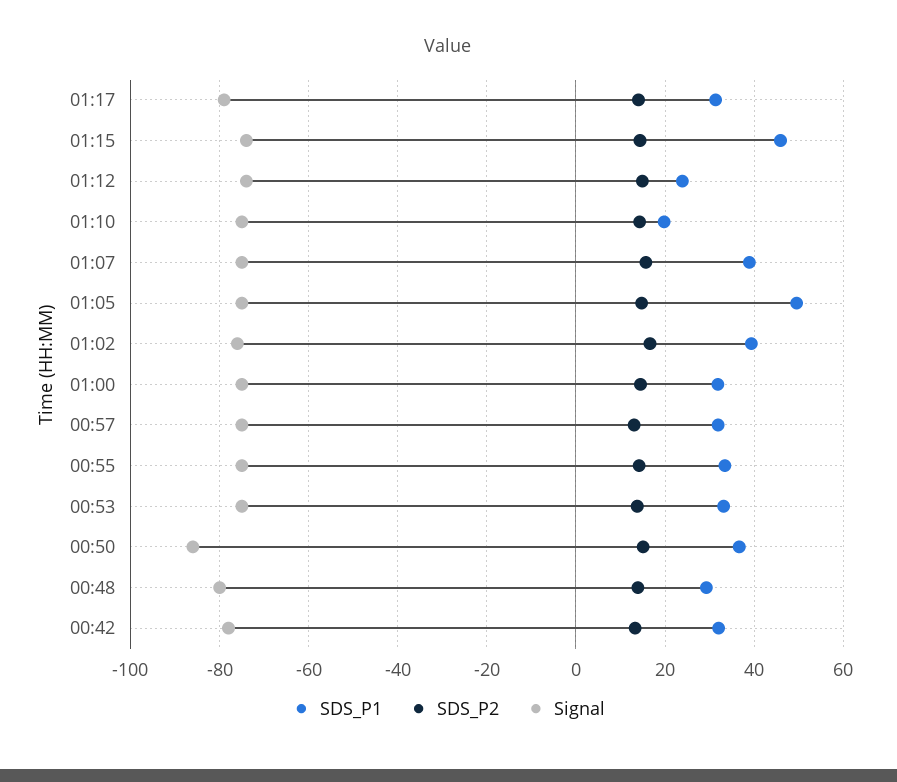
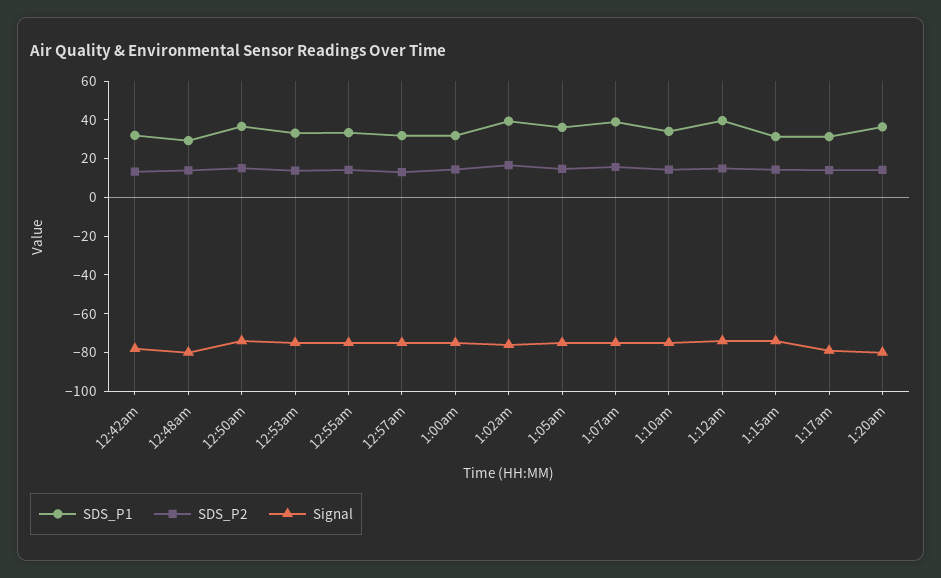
SDS_P1, 01:15: 46 -> 30
SDS_P1, 01:12: 24 -> 40
SDS_P1, 01:10: 20 -> 35
SDS_P1, 01:05: 50 -> 35
Signal, 00:50: -86 -> -75
SDS_P1, 1:20am: none -> 35
SDS_P2, 1:20am: none -> 15
Signal, 1:20am: none -> -80

